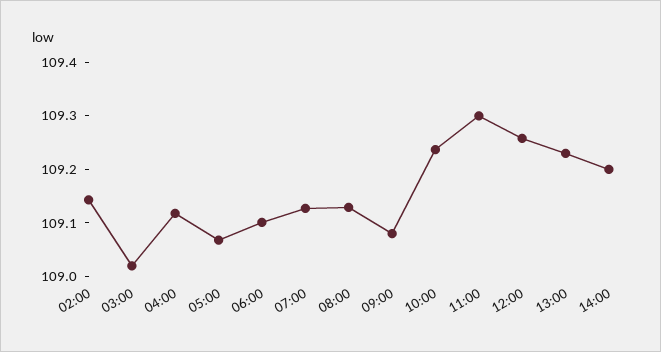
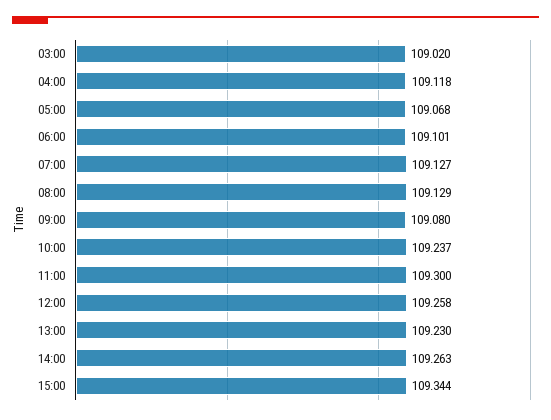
02:00: 109.14 -> none
14:00: 109.2 -> 109.263
15:00: none -> 109.344

